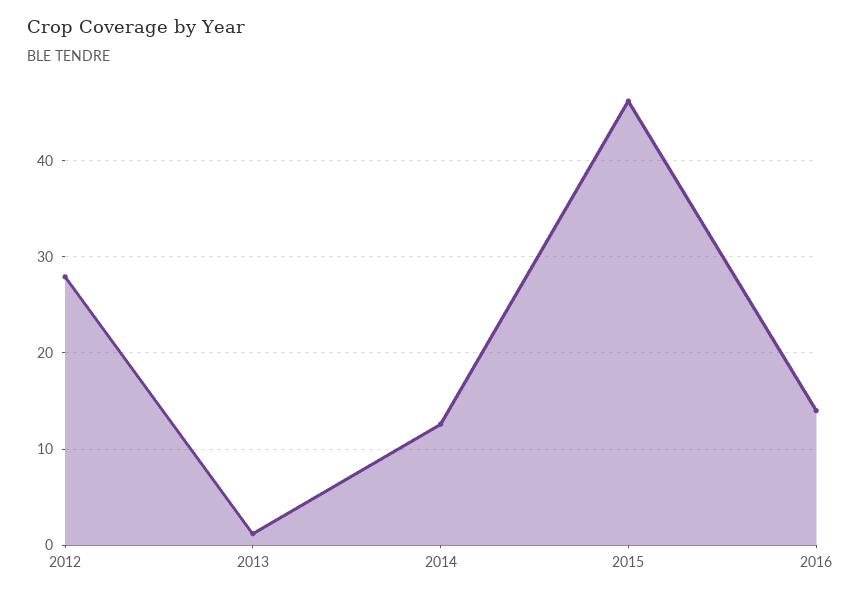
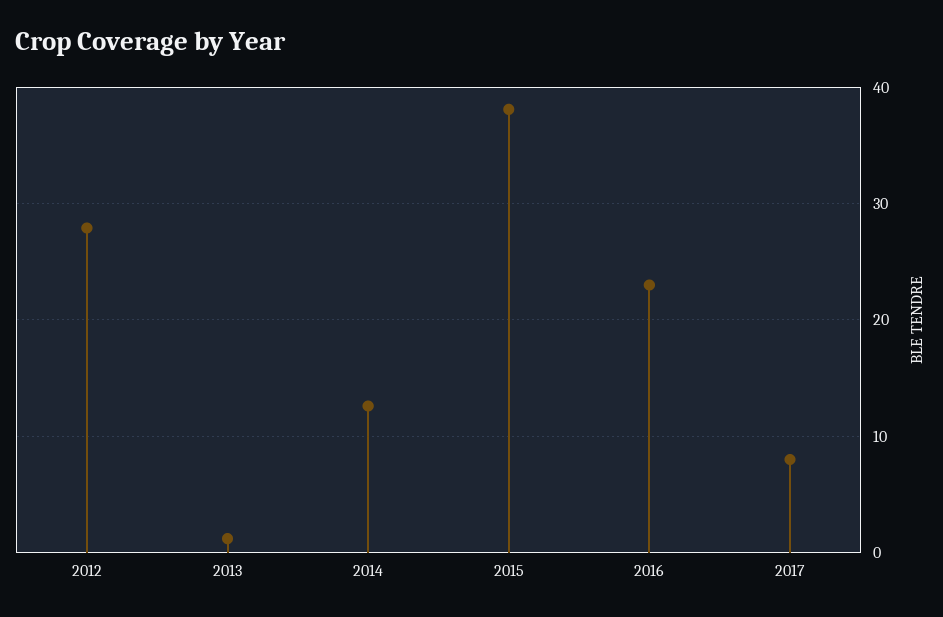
2015: 46 -> 38
2016: 14 -> 23
2017: none -> 8

